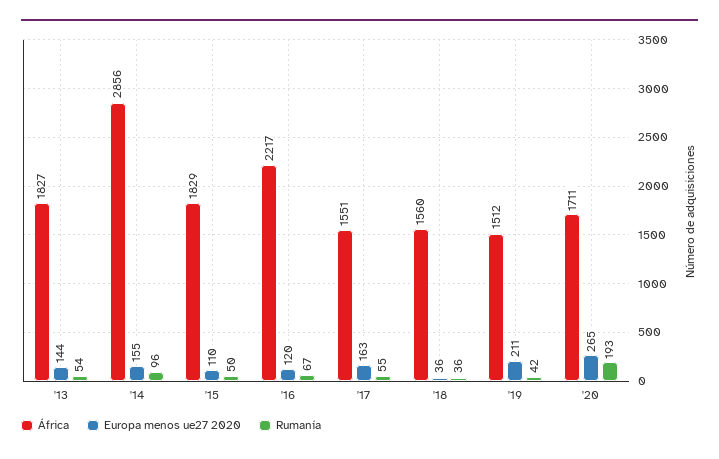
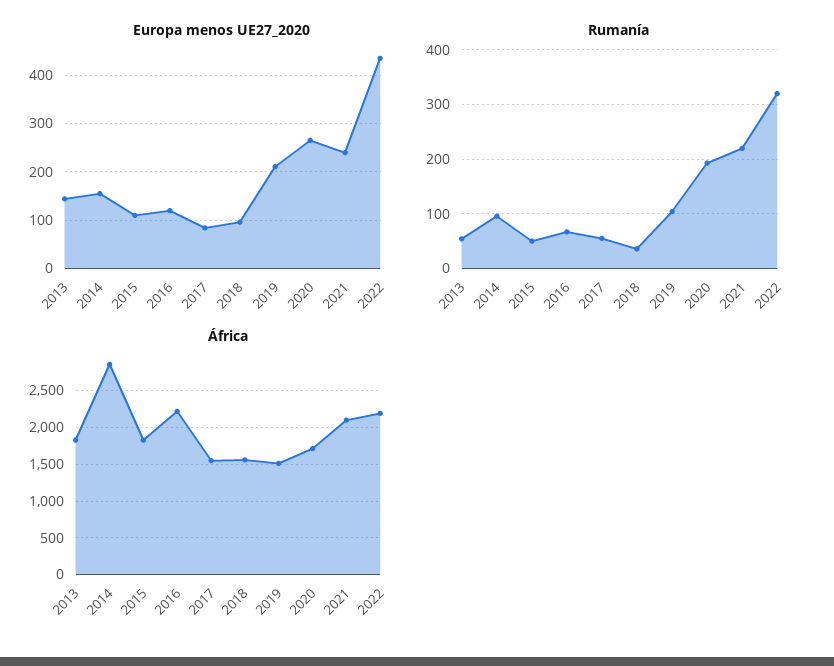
Europa menos ue27 2020, '17: 163 -> 80
Europa menos ue27 2020, '18: 36 -> 100
Rumanía, '19: 42 -> 100
Europa menos ue27 2020, 2021: none -> 240
Europa menos ue27 2020, 2022: none -> 440
Rumanía, 2021: none -> 220
Rumanía, 2022: none -> 320
África, 2021: none -> 2100
África, 2022: none -> 2200

